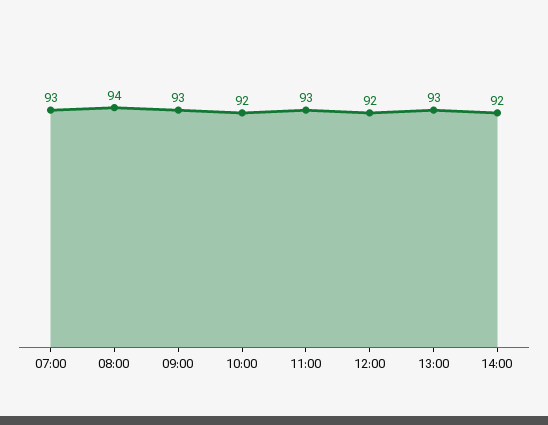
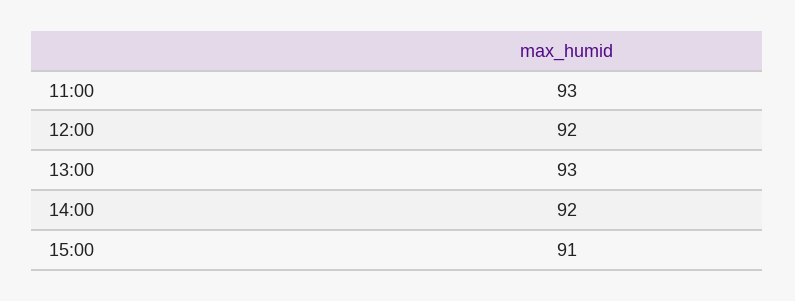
07:00: 93 -> none
08:00: 94 -> none
09:00: 93 -> none
10:00: 92 -> none
15:00: none -> 91

